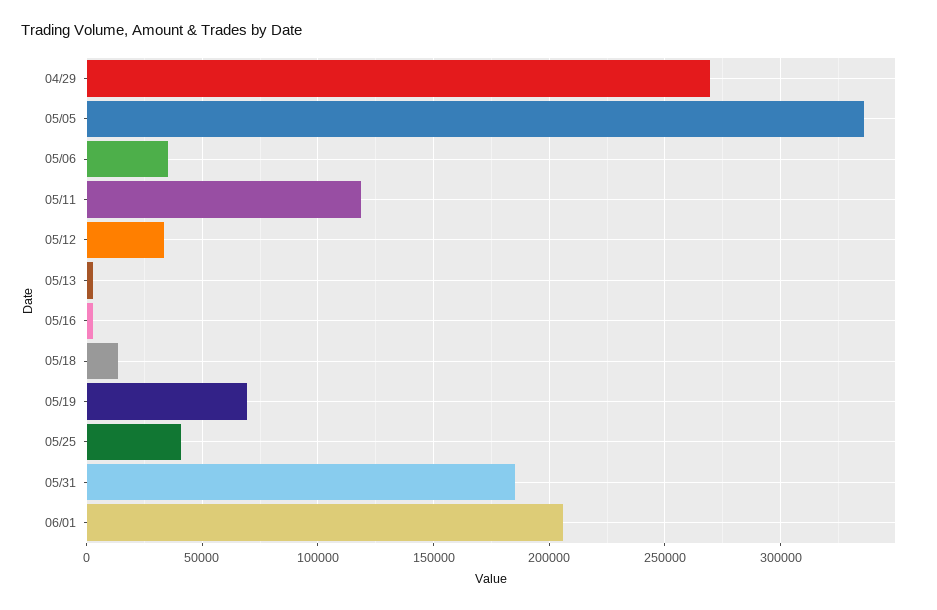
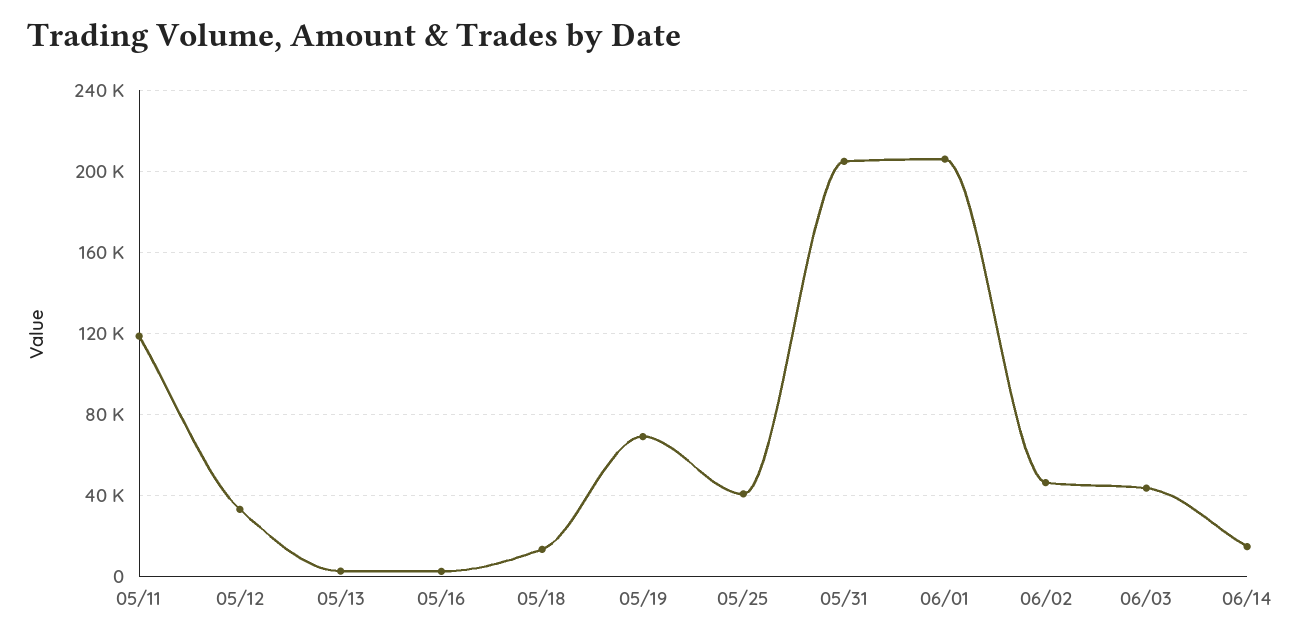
04/29: 270000 -> none
05/05: 335000 -> none
05/06: 35000 -> none
05/31: 185000 -> 205000
06/02: none -> 45000
06/03: none -> 45000
06/14: none -> 15000

